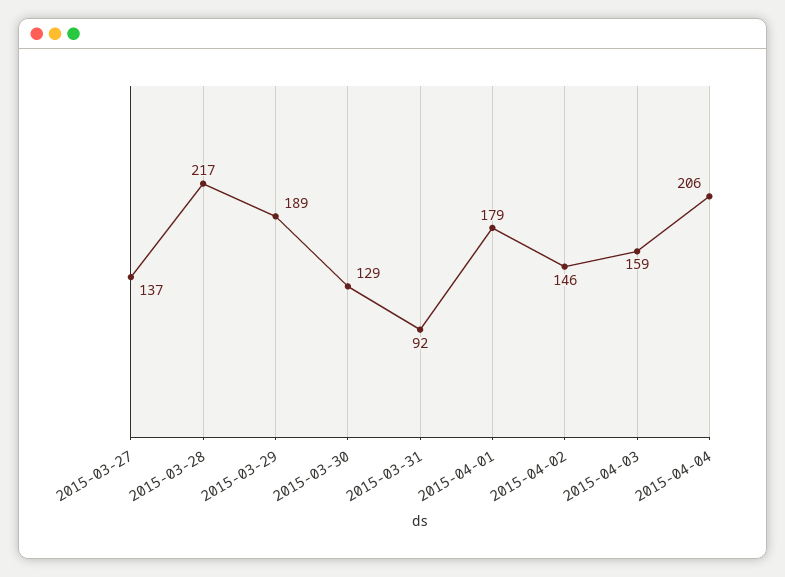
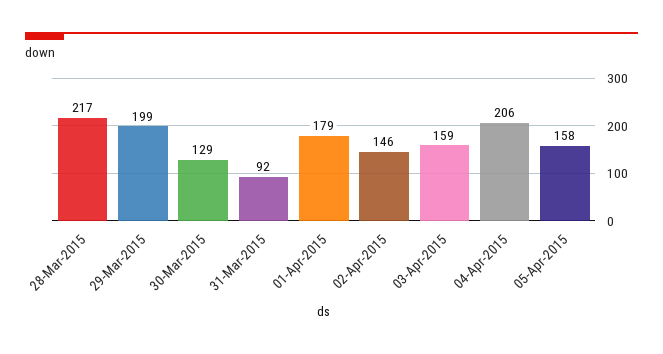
2015-03-27: 137 -> none
2015-03-29: 189 -> 199
05-Apr-2015: none -> 158

